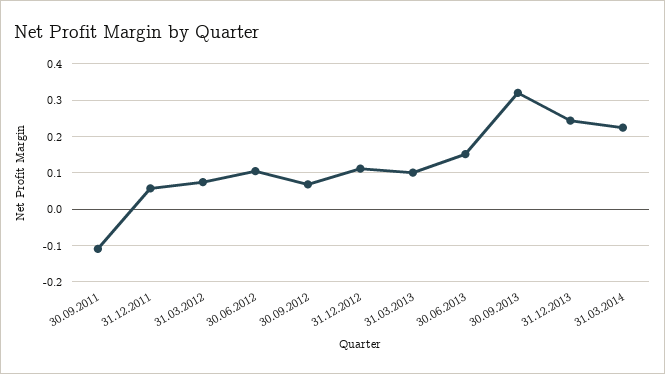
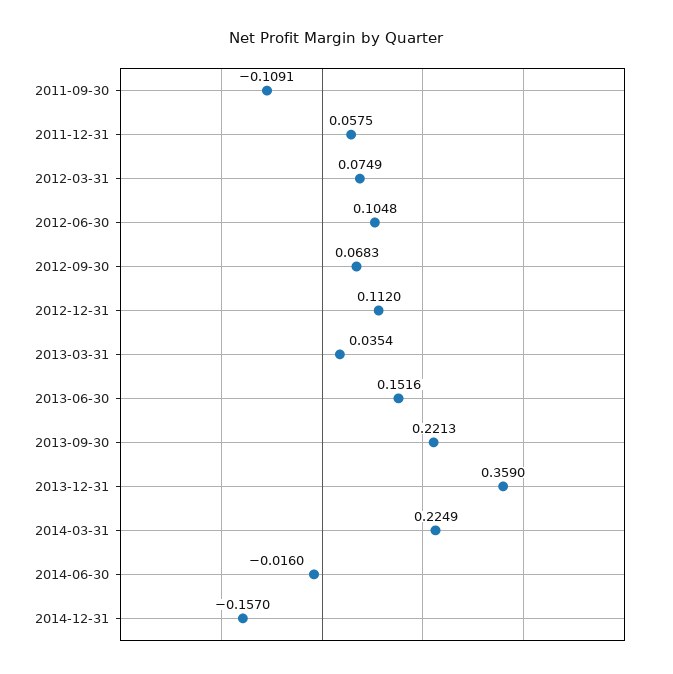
31.03.2013: 0.1 -> 0.0354
30.09.2013: 0.32 -> 0.2213
31.12.2013: 0.24 -> 0.359
2014-06-30: none -> -0.016
2014-12-31: none -> -0.157

